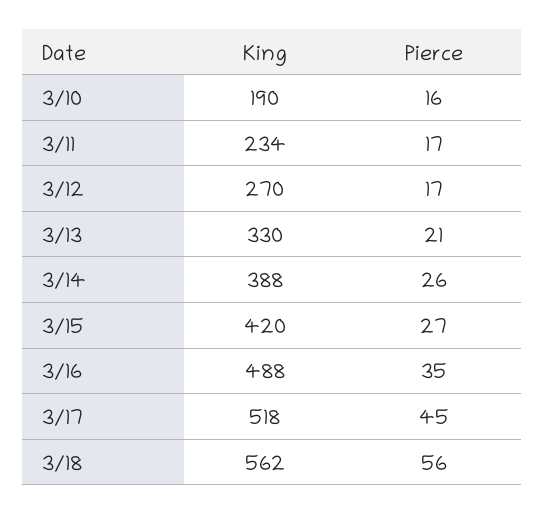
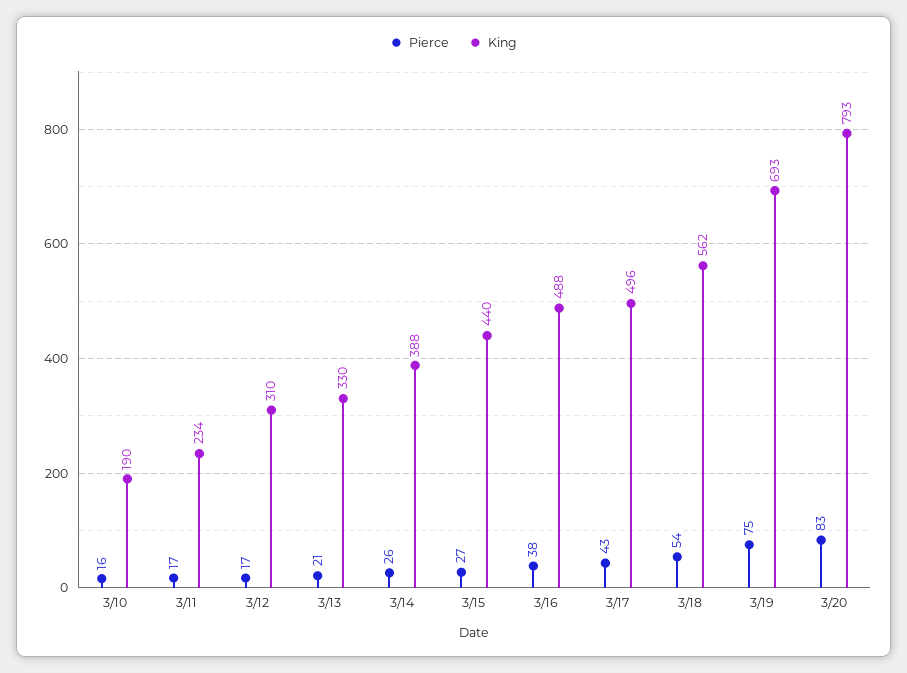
King, 3/12: 270 -> 310
King, 3/15: 420 -> 440
Pierce, 3/16: 35 -> 38
King, 3/17: 518 -> 496
Pierce, 3/17: 45 -> 43
Pierce, 3/18: 56 -> 54
Pierce, 3/19: none -> 75
King, 3/19: none -> 693
Pierce, 3/20: none -> 83
King, 3/20: none -> 793

